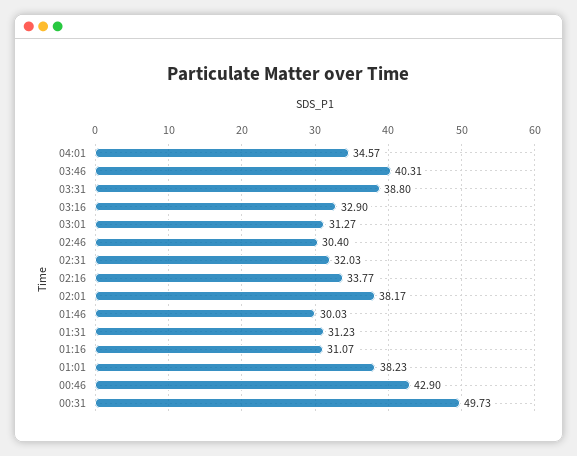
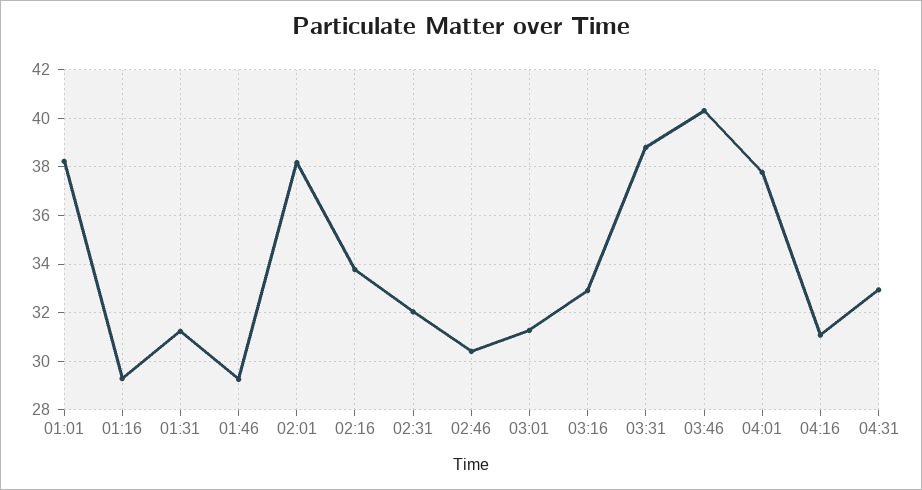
04:01: 34.57 -> 37.75
01:46: 30.03 -> 29.25
01:16: 31.07 -> 29.25
00:46: 42.9 -> none
00:31: 49.73 -> none
04:16: none -> 31
04:31: none -> 33

